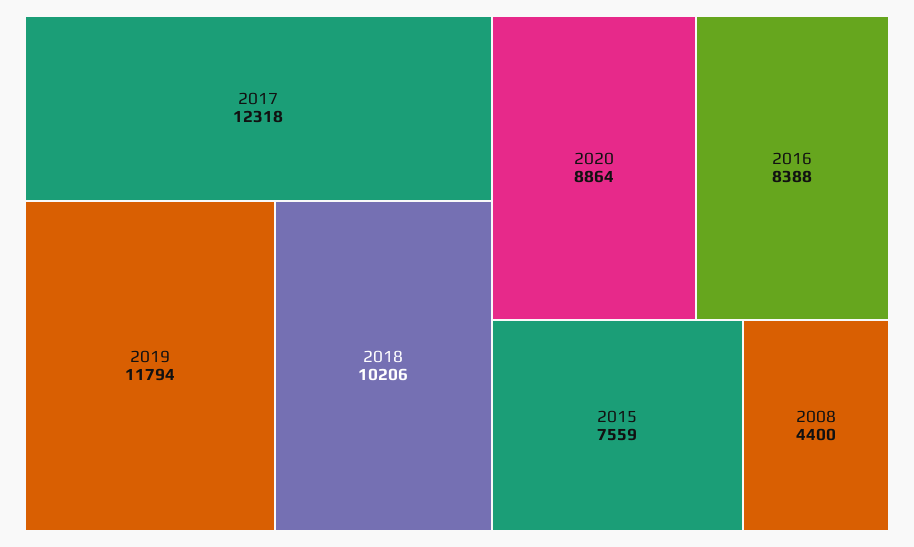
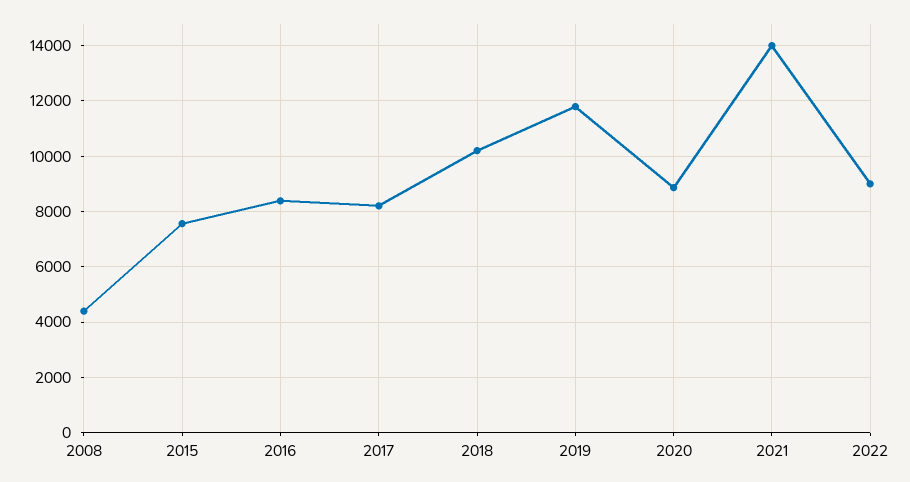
2017: 12318 -> 8250
2021: none -> 14000
2022: none -> 9000

